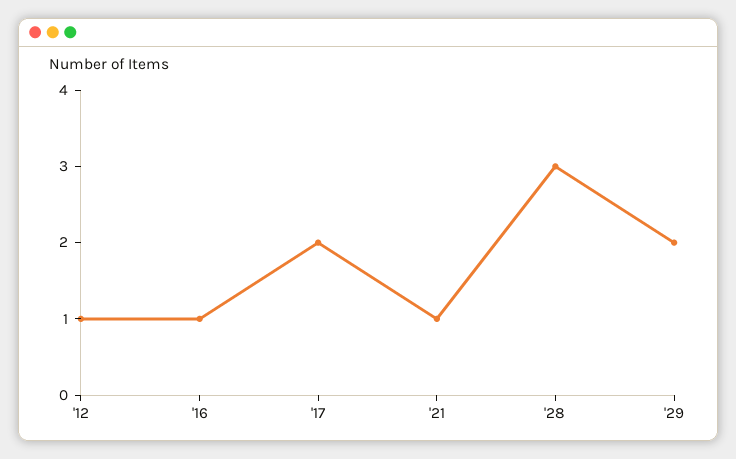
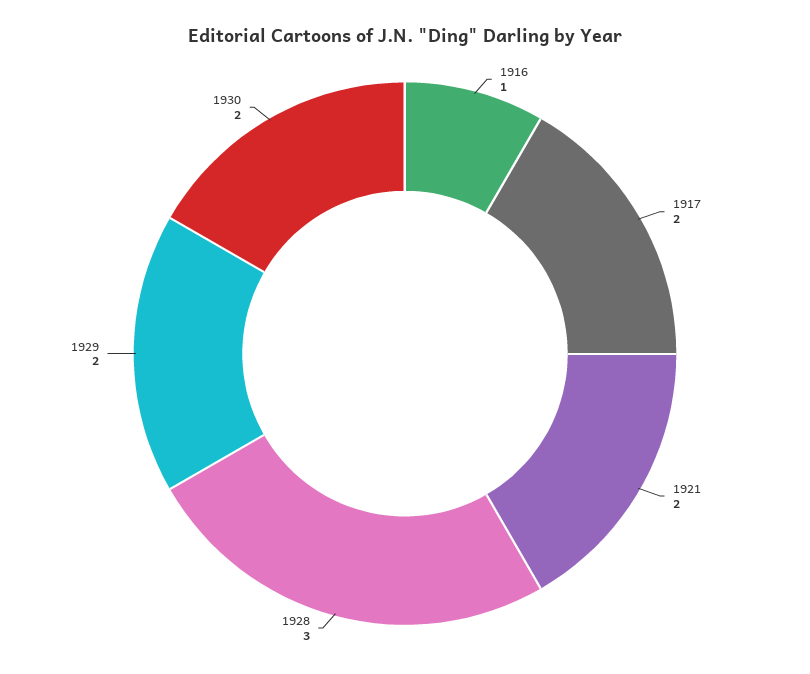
'12: 1 -> none
'21: 1 -> 2
1930: none -> 2

